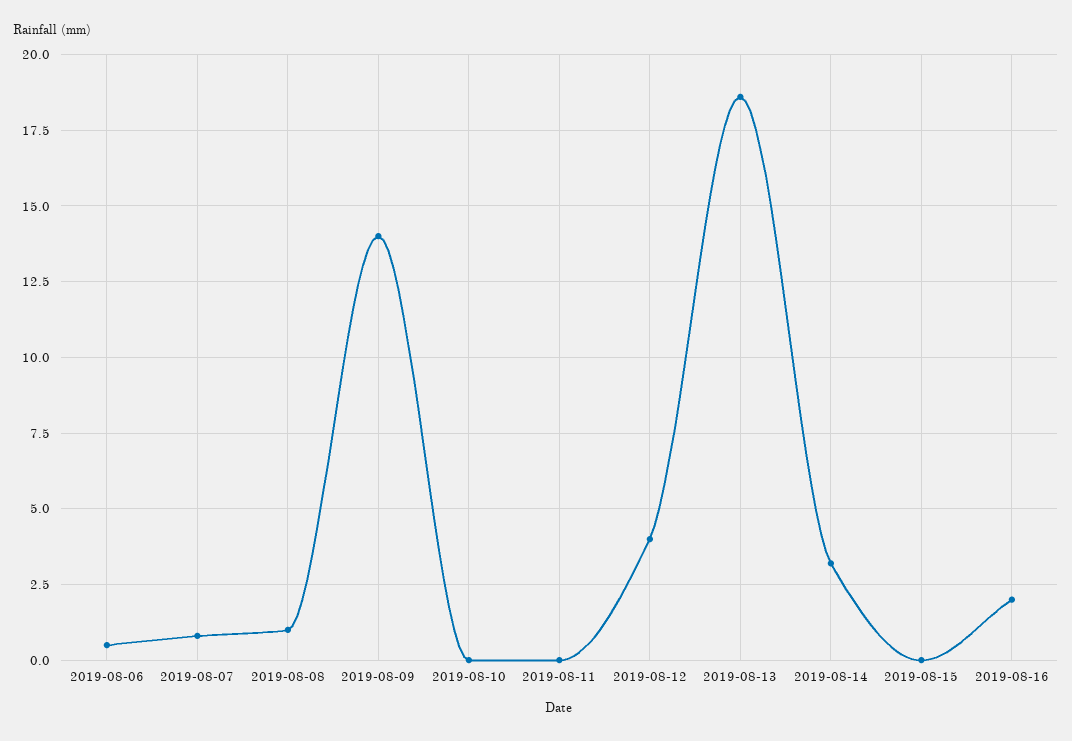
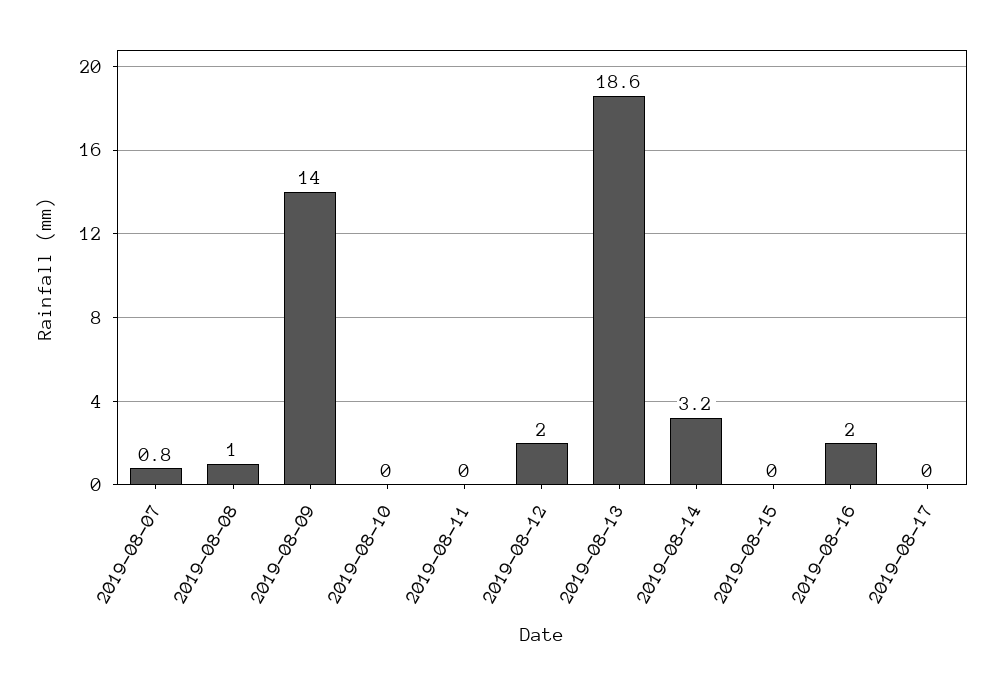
2019-08-06: 0.5 -> none
2019-08-12: 4 -> 2
2019-08-17: none -> 0

